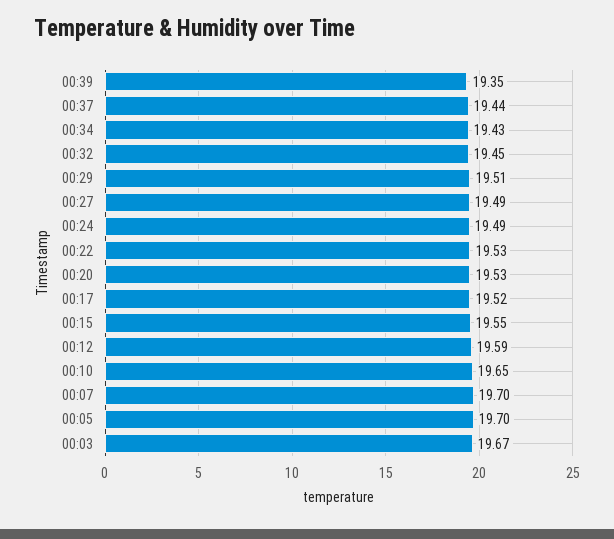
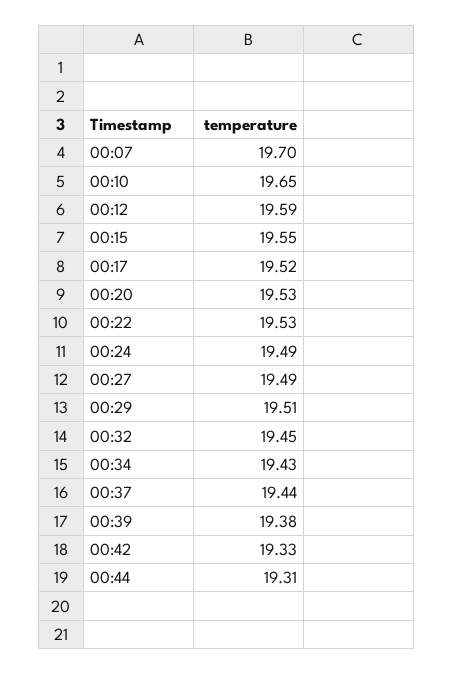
00:39: 19.35 -> 19.38
00:05: 19.7 -> none
00:03: 19.67 -> none
00:42: none -> 19.33
00:44: none -> 19.31

